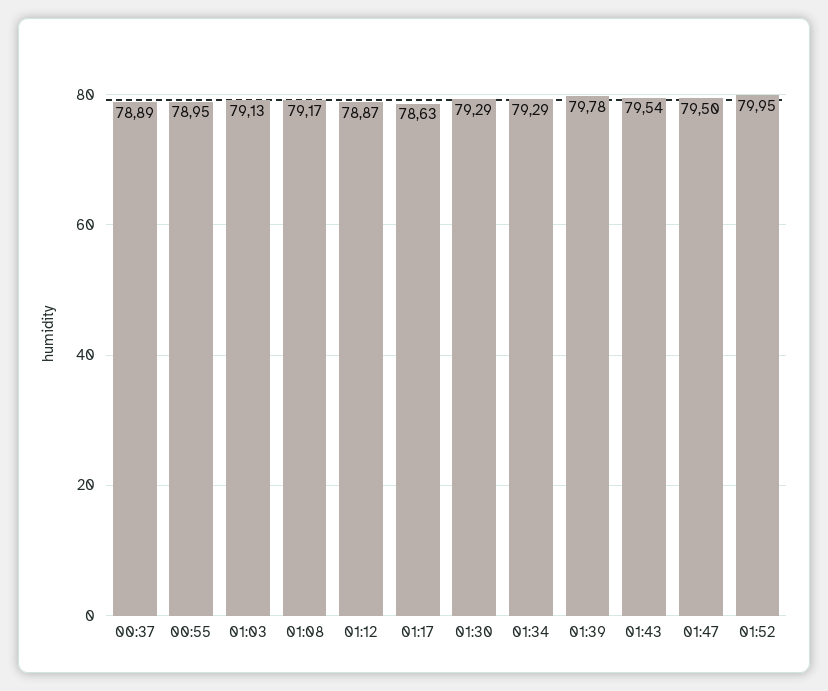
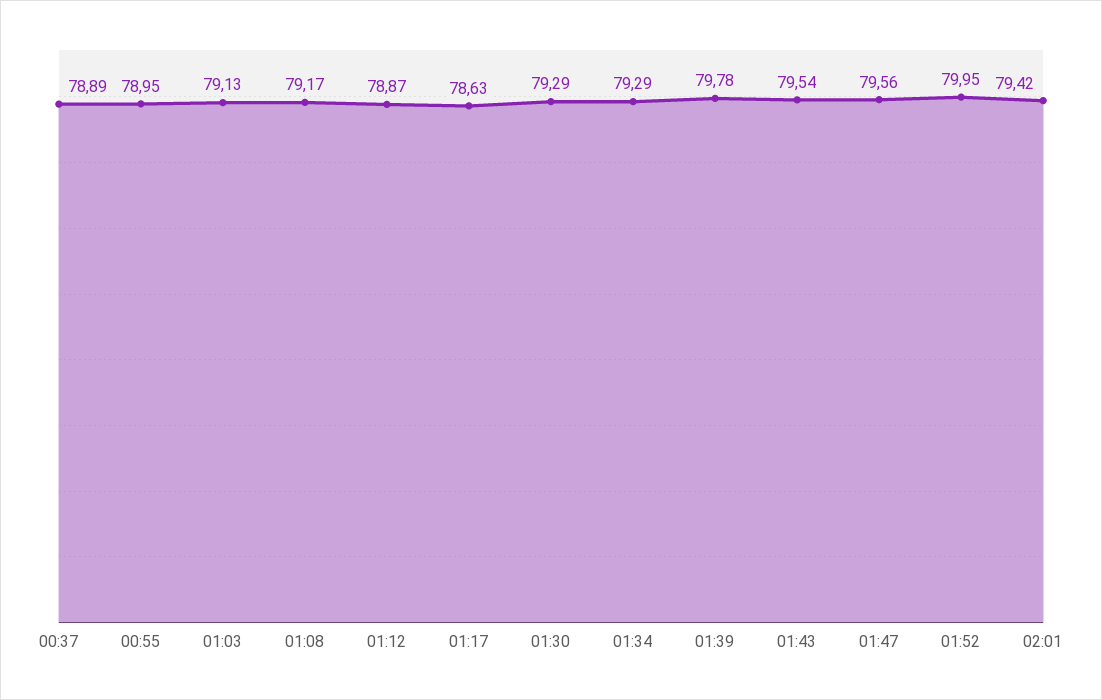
01:47: 79.5 -> 79.56
02:01: none -> 79.42

